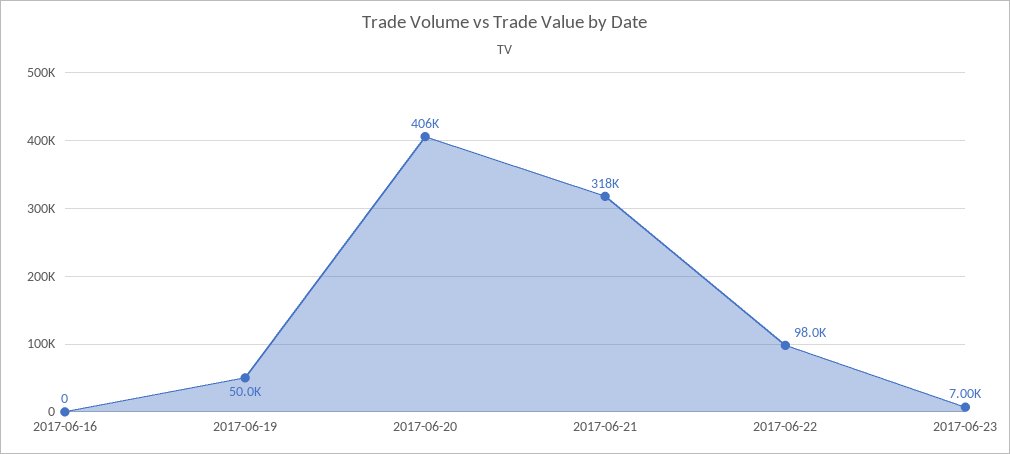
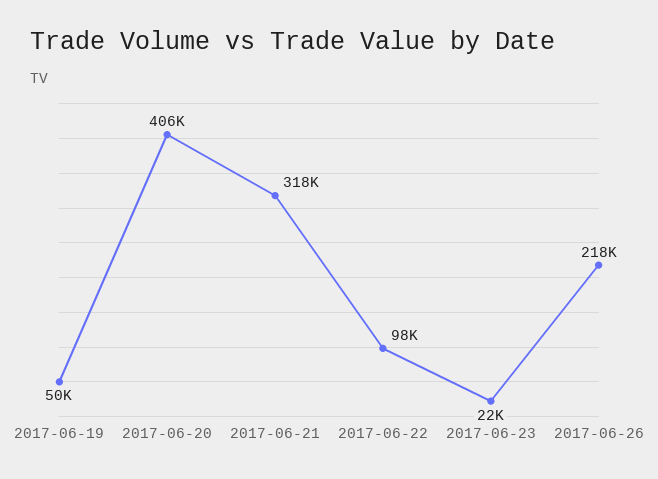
2017-06-16: 0 -> none
2017-06-23: 7000 -> 22000
2017-06-26: none -> 218000

